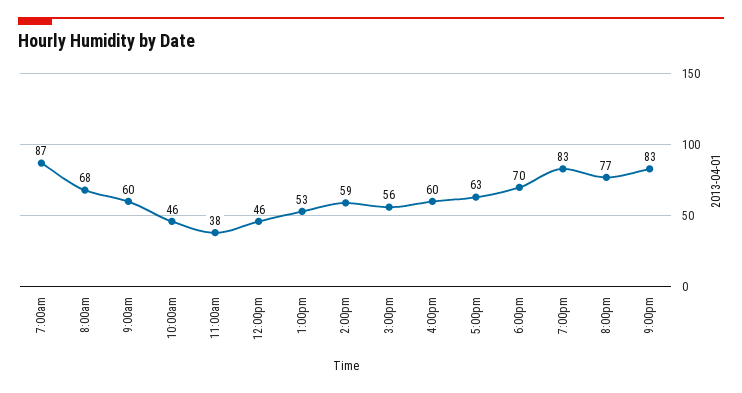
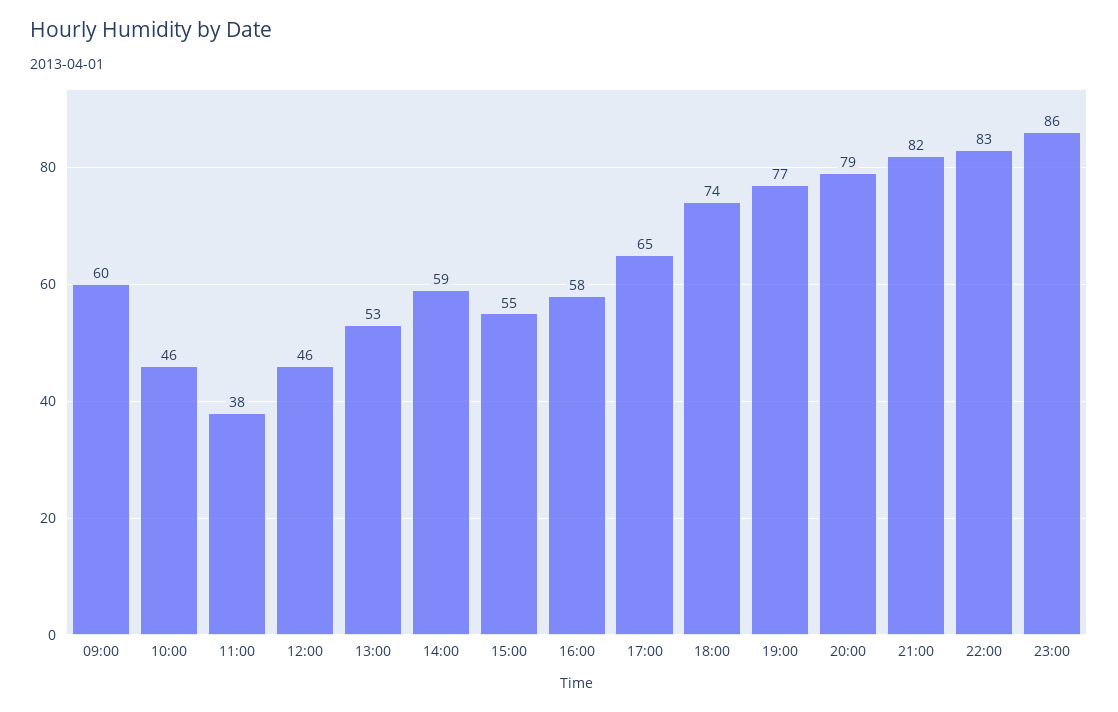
7:00am: 87 -> none
8:00am: 68 -> none
3:00pm: 56 -> 55
4:00pm: 60 -> 58
5:00pm: 63 -> 65
6:00pm: 70 -> 74
7:00pm: 83 -> 77
8:00pm: 77 -> 79
9:00pm: 83 -> 82
22:00: none -> 83
23:00: none -> 86

